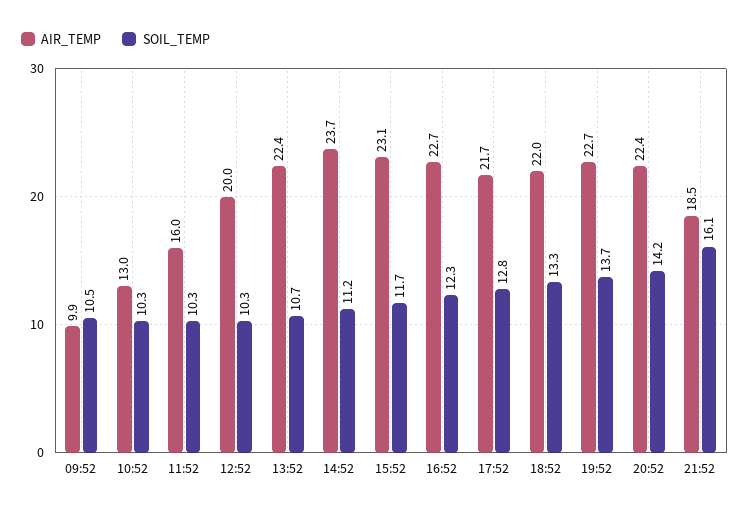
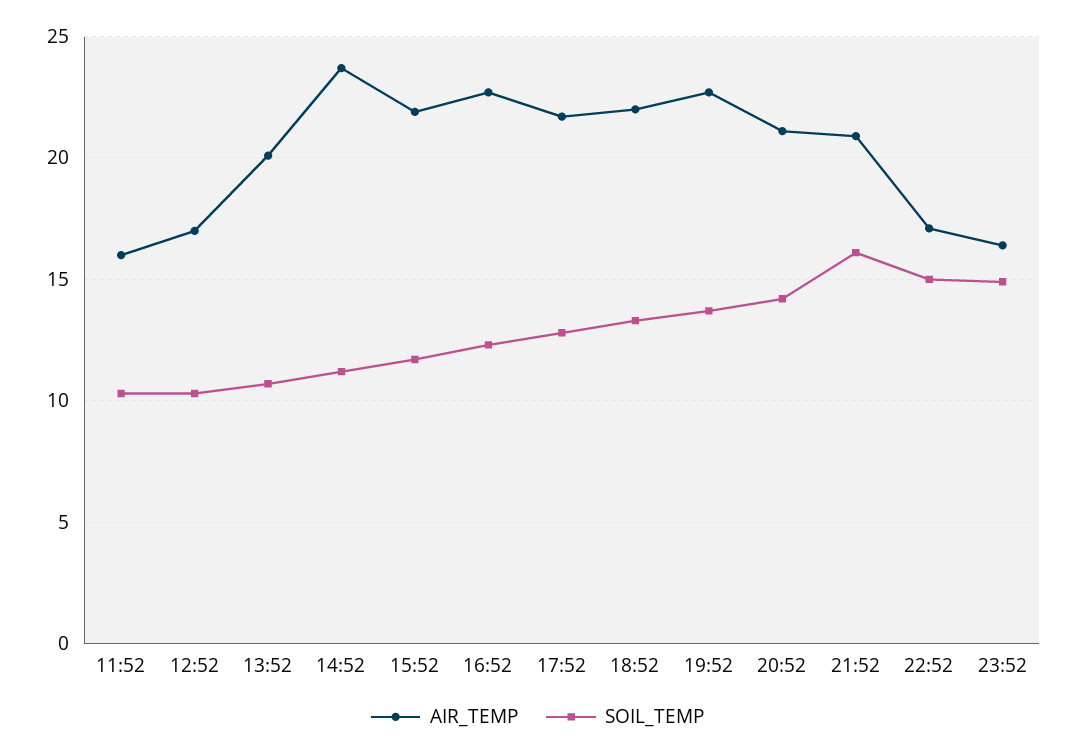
AIR_TEMP, 09:52: 9.9 -> none
SOIL_TEMP, 09:52: 10.5 -> none
AIR_TEMP, 10:52: 13 -> none
SOIL_TEMP, 10:52: 10.3 -> none
AIR_TEMP, 12:52: 20 -> 17
AIR_TEMP, 13:52: 22.4 -> 20
AIR_TEMP, 15:52: 23.1 -> 22
AIR_TEMP, 20:52: 22.4 -> 21
AIR_TEMP, 21:52: 18.5 -> 21
AIR_TEMP, 22:52: none -> 17
SOIL_TEMP, 22:52: none -> 15
AIR_TEMP, 23:52: none -> 16.5
SOIL_TEMP, 23:52: none -> 15

